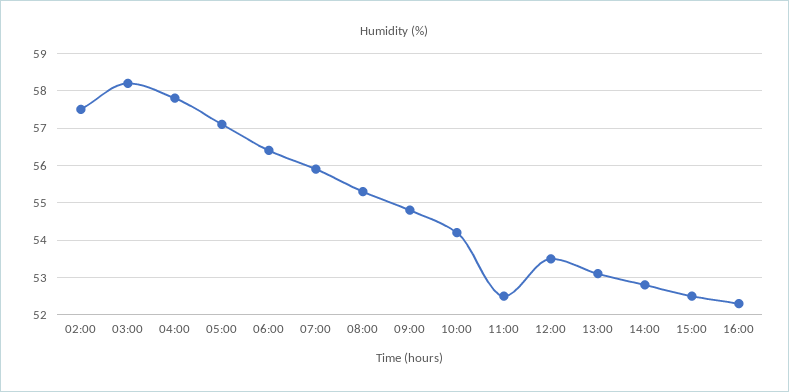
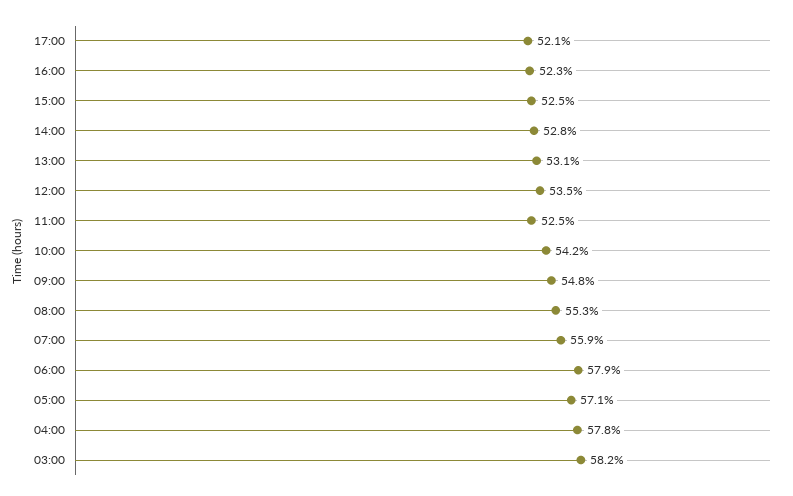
02:00: 57.5 -> none
06:00: 56.5 -> 57.9
17:00: none -> 52.1

